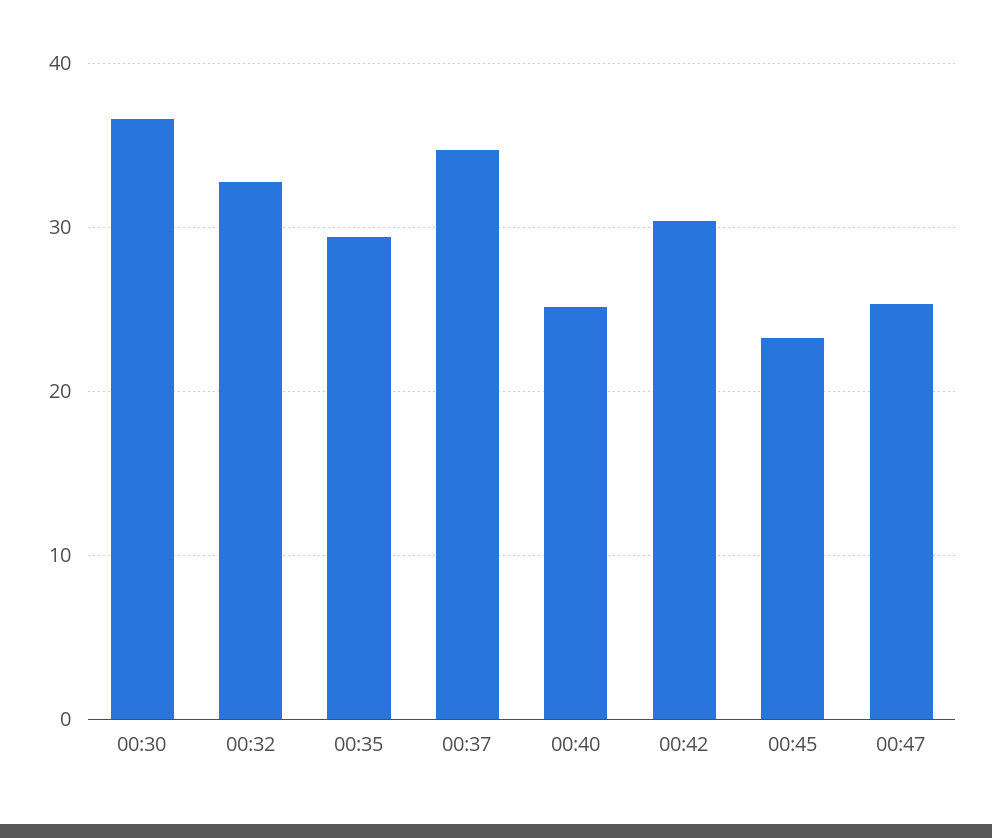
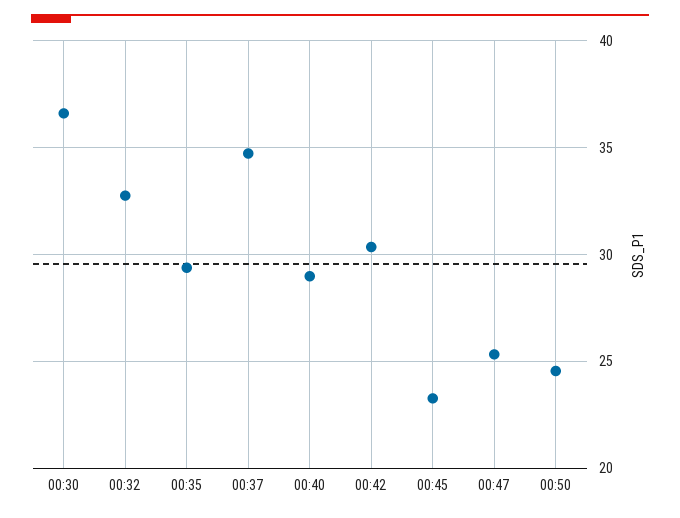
00:40: 25 -> 29
00:50: none -> 24.5

